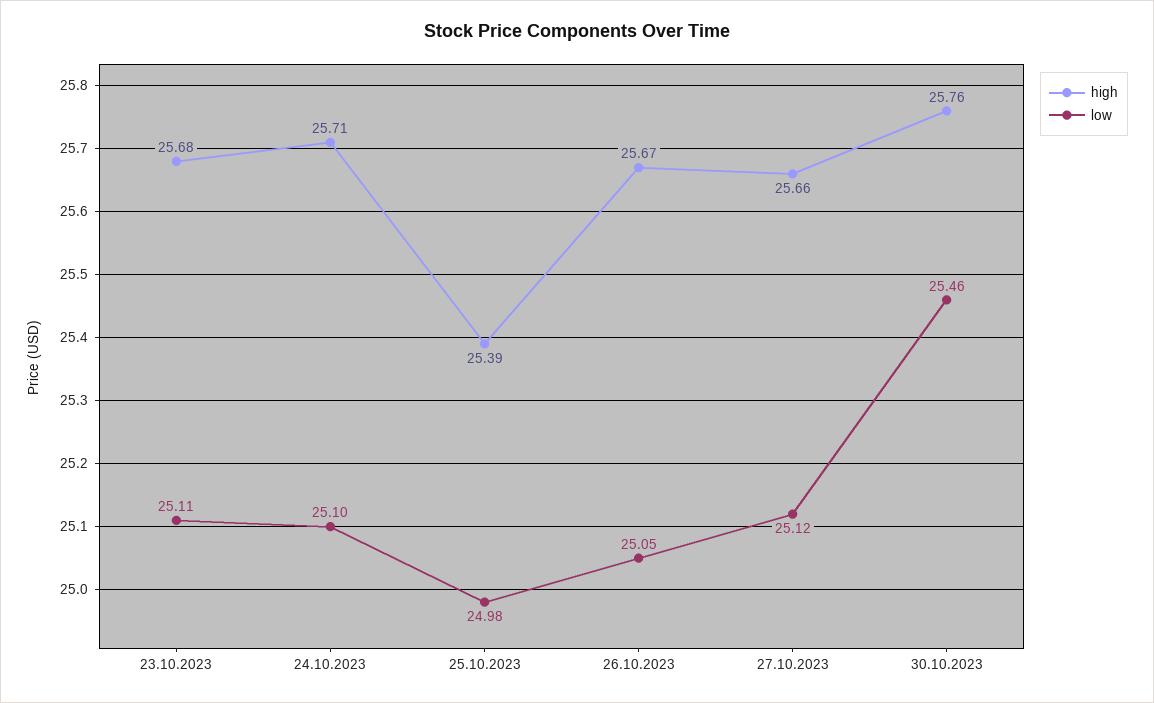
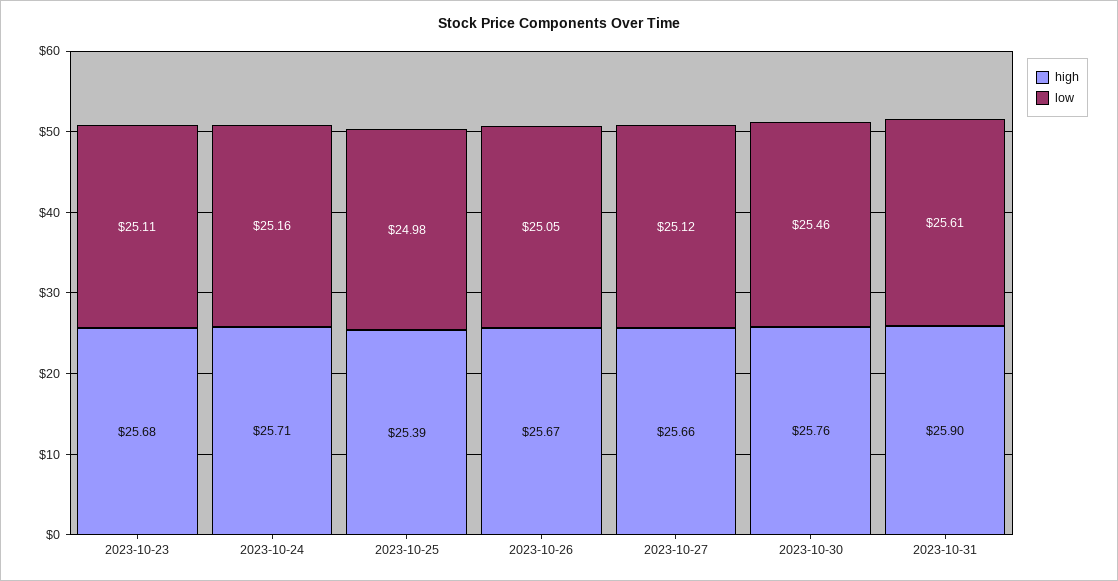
low, 24.10.2023: 25.1 -> 25.16
high, 2023-10-31: none -> 25.9
low, 2023-10-31: none -> 25.61

